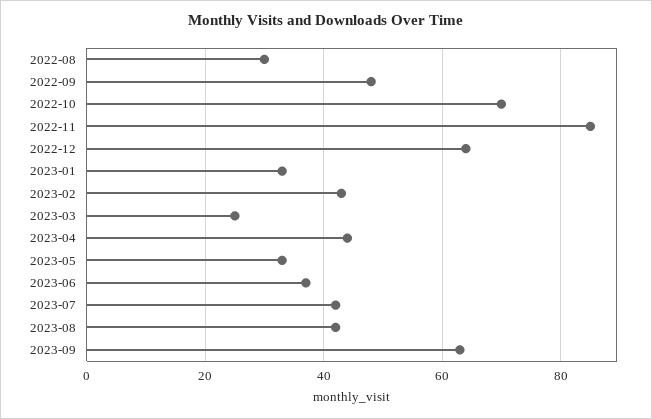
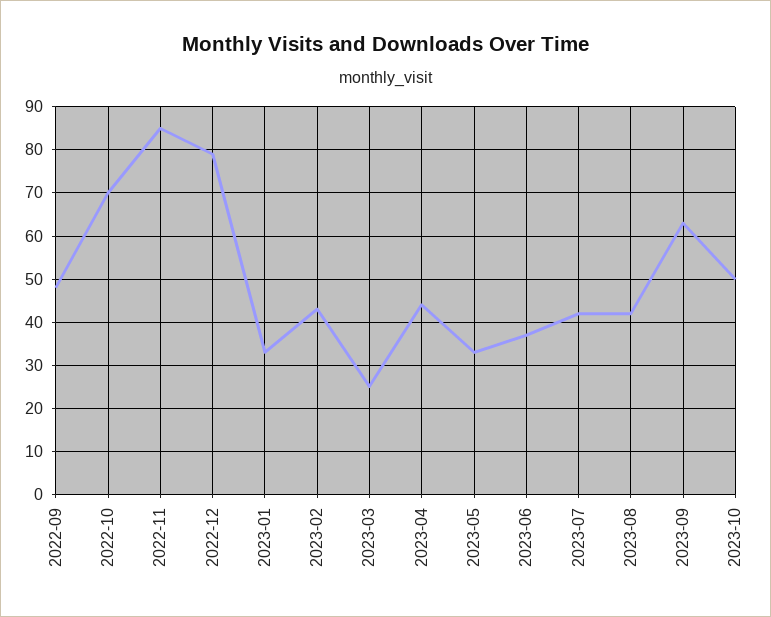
2022-08: 30 -> none
2022-12: 65 -> 80
2023-10: none -> 50

